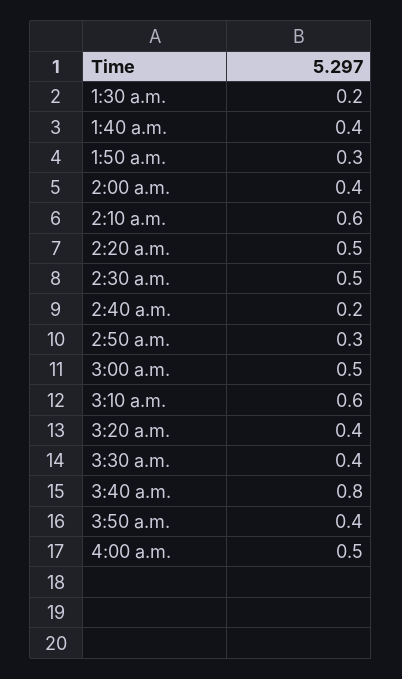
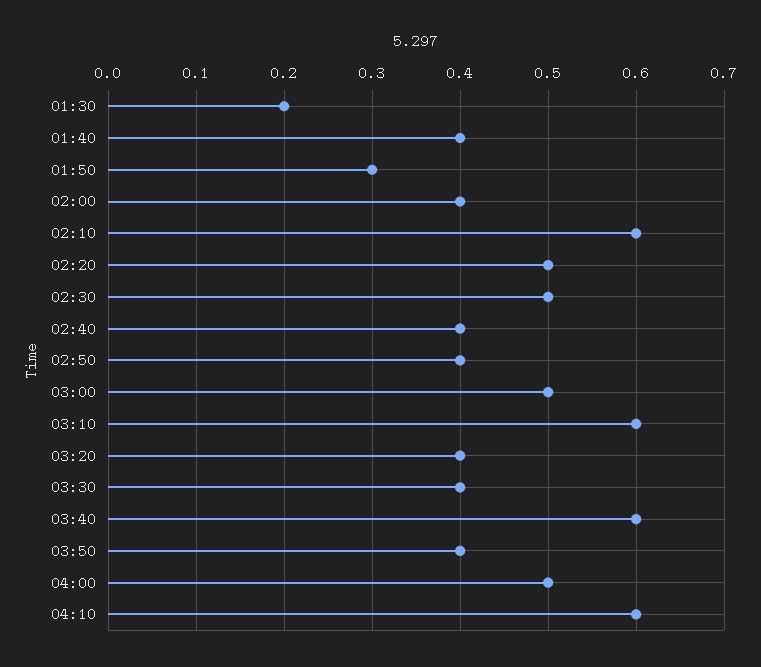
2:40 a.m.: 0.2 -> 0.4
2:50 a.m.: 0.3 -> 0.4
3:40 a.m.: 0.8 -> 0.6
04:10: none -> 0.6

